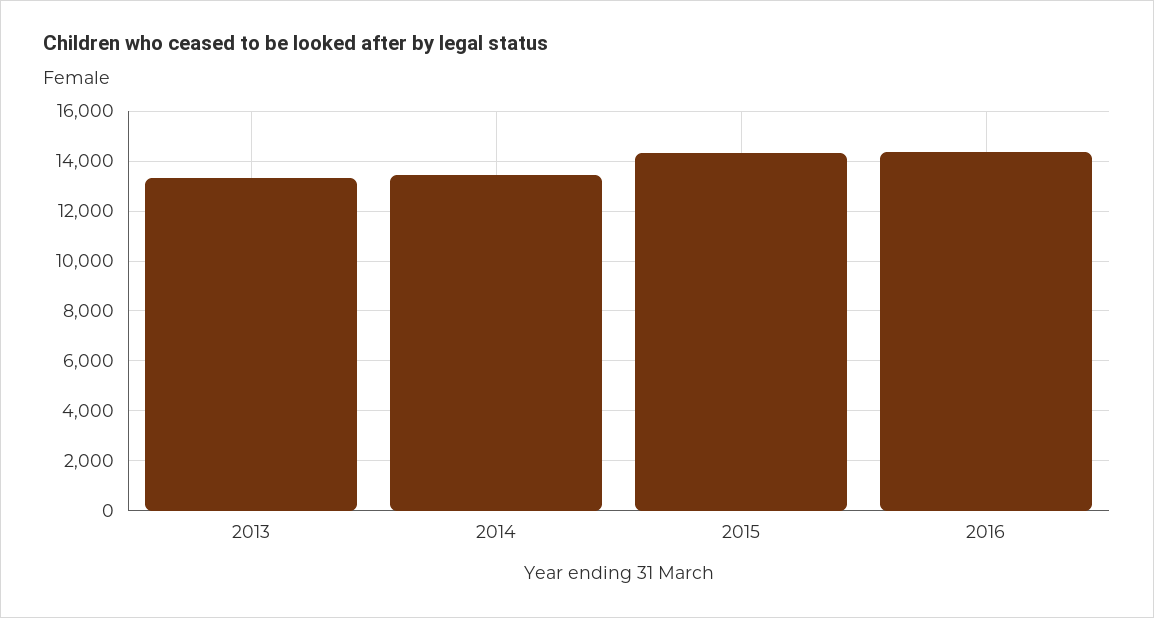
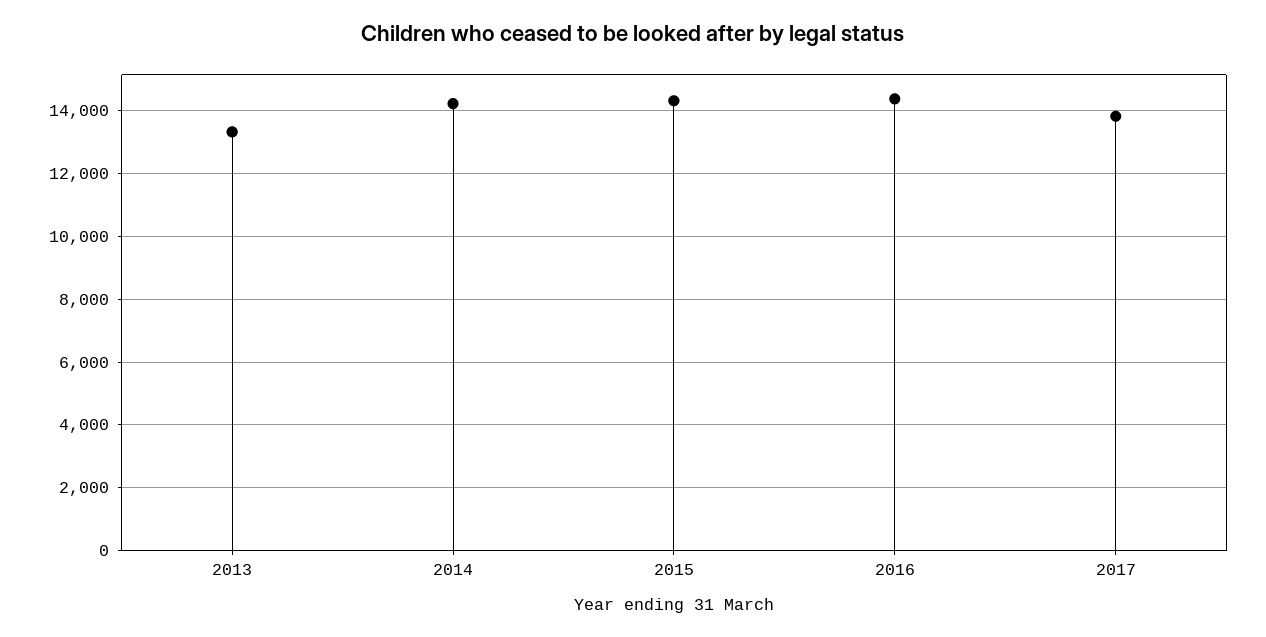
2014: 13500 -> 14200
2017: none -> 13800

